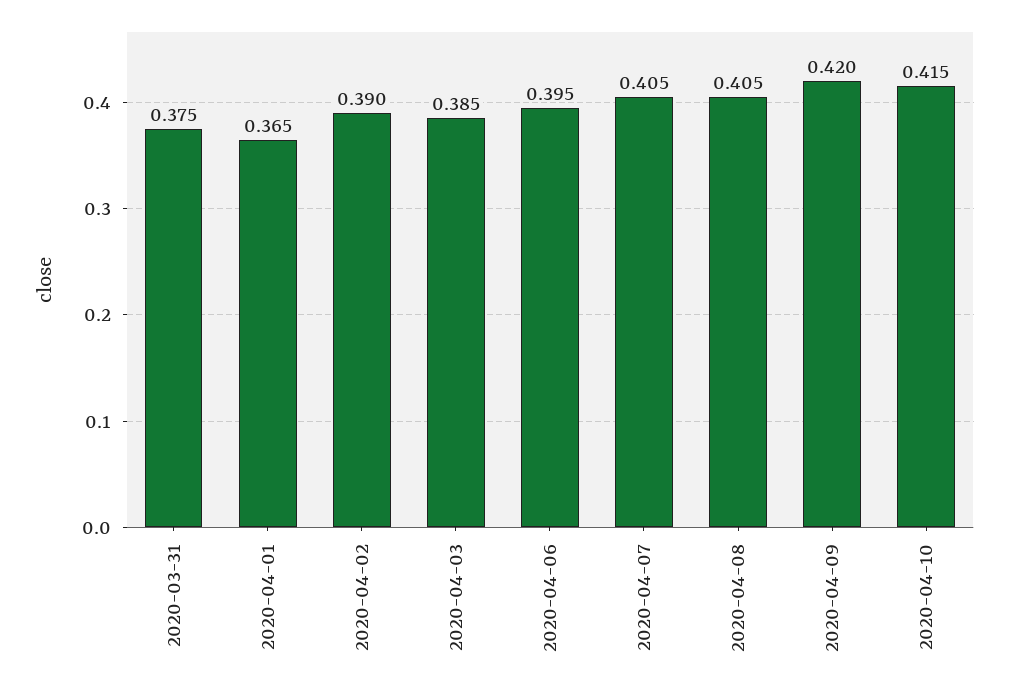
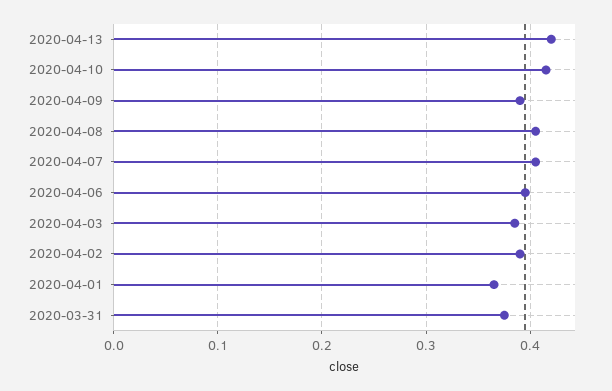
2020-04-09: 0.42 -> 0.39
2020-04-13: none -> 0.42

